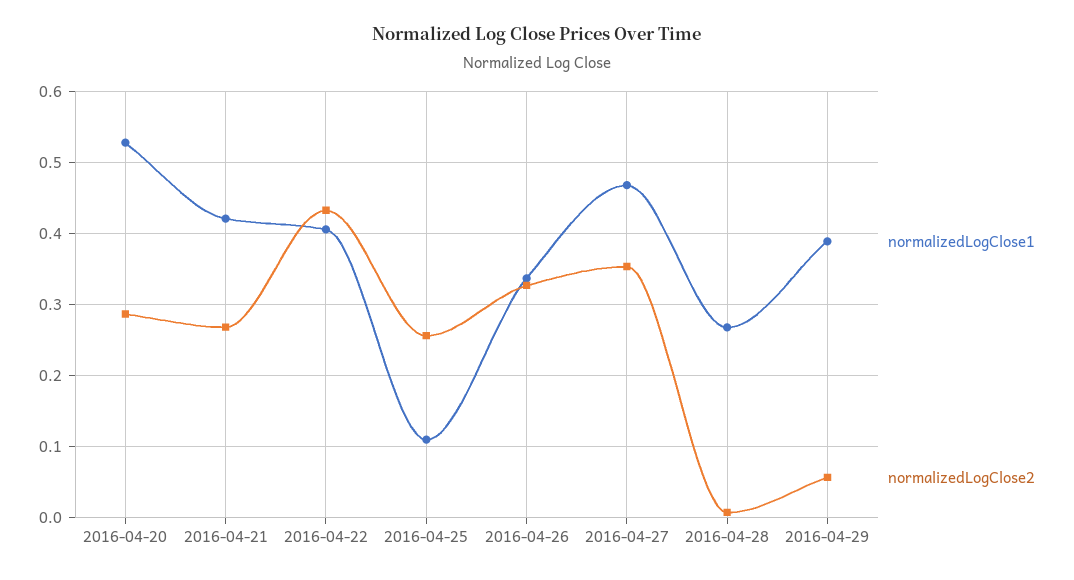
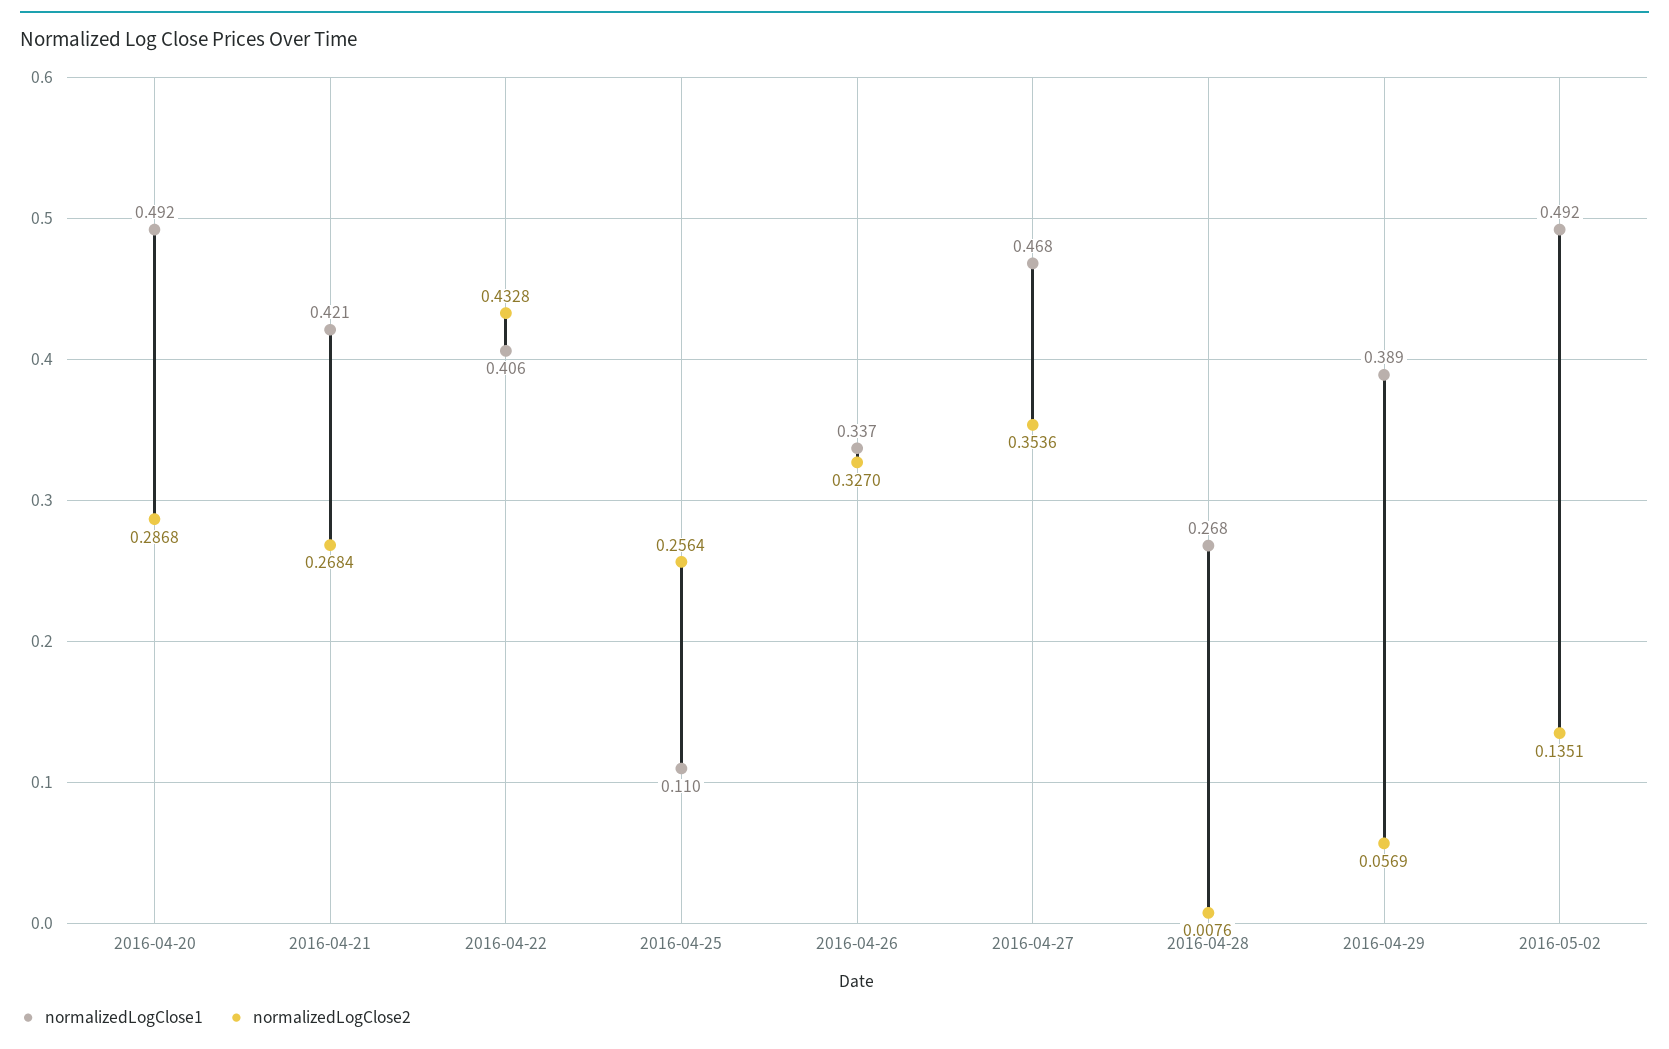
normalizedLogClose1, 2016-04-20: 0.53 -> 0.492
normalizedLogClose1, 2016-05-02: none -> 0.492
normalizedLogClose2, 2016-05-02: none -> 0.1351

